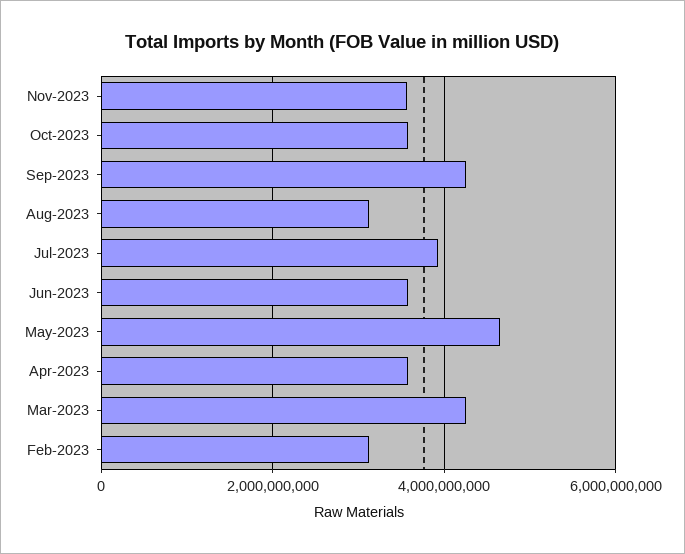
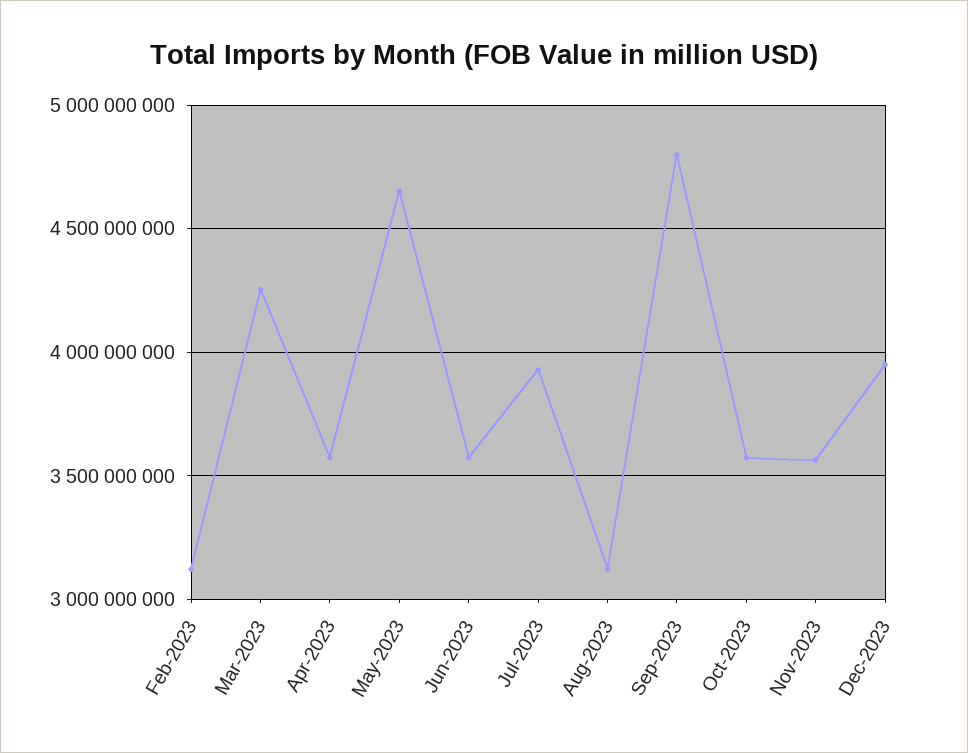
Sep-2023: 4200000000 -> 4800000000
Dec-2023: none -> 3950000000

